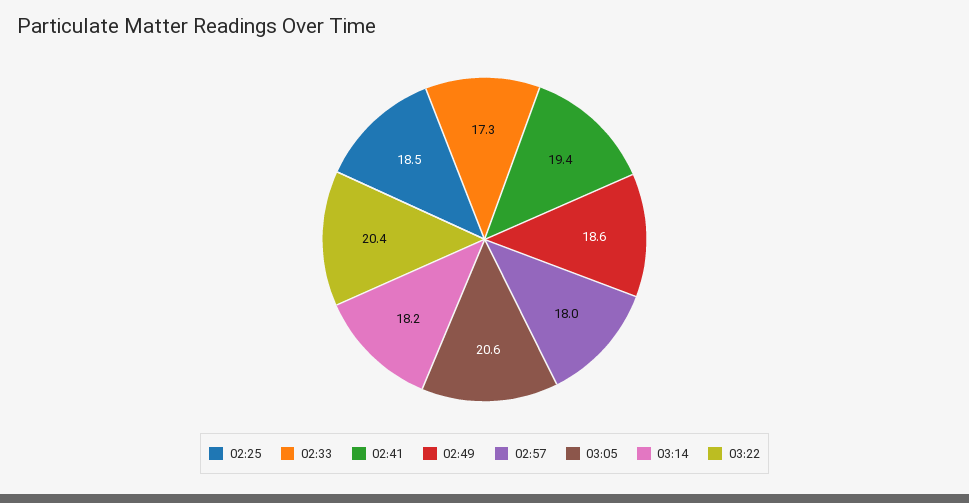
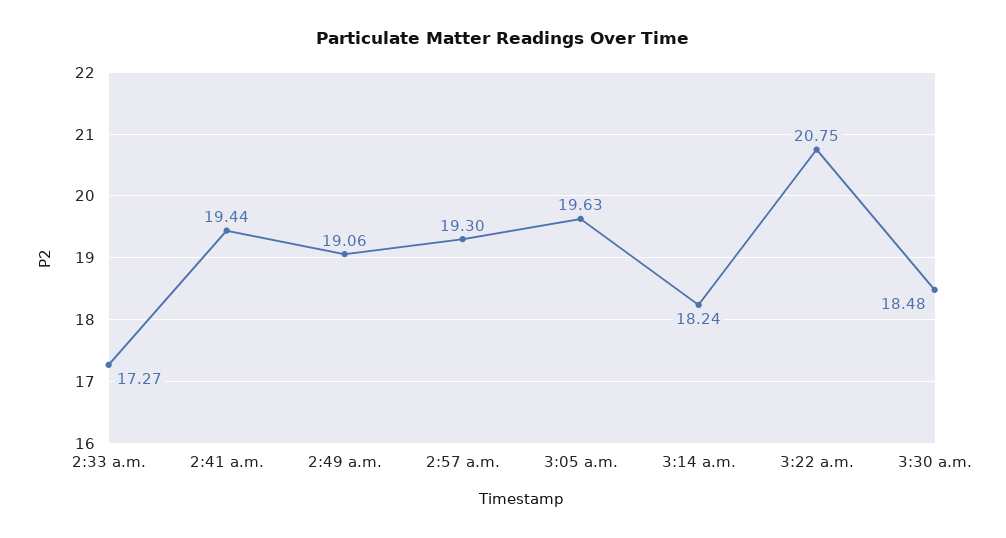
02:25: 18.5 -> none
02:49: 18.6 -> 19.06
02:57: 18 -> 19.3
03:05: 20.6 -> 19.63
03:22: 20.4 -> 20.75
3:30 a.m.: none -> 18.48

